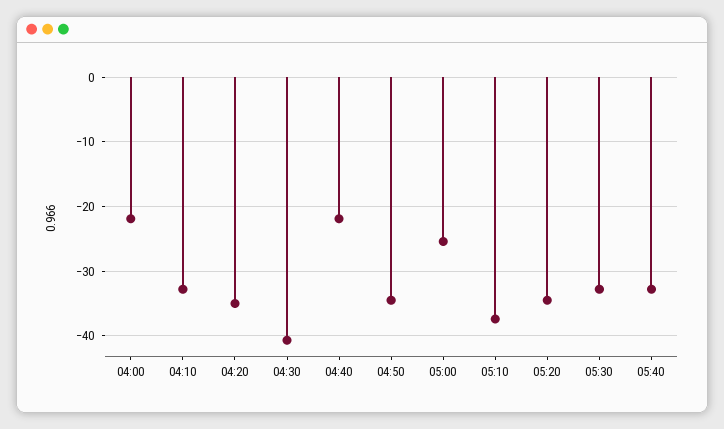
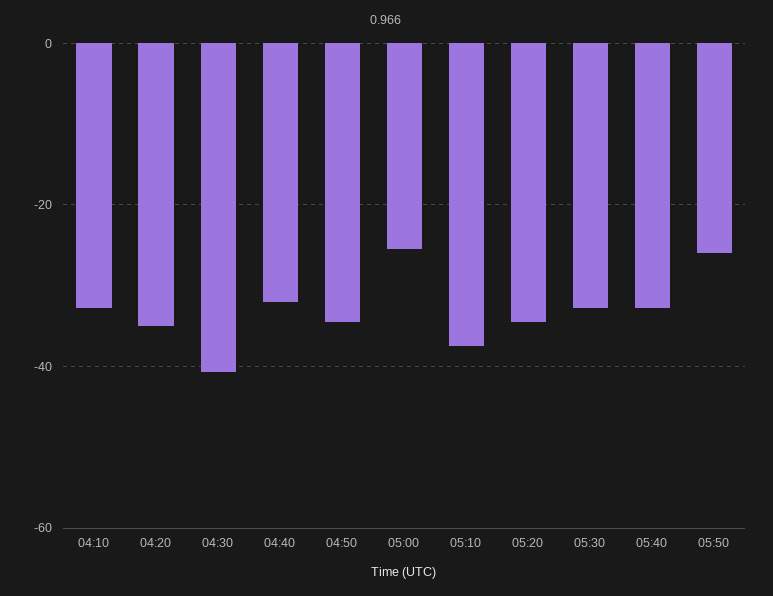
04:00: -22 -> none
04:40: -22 -> -32
05:50: none -> -26

